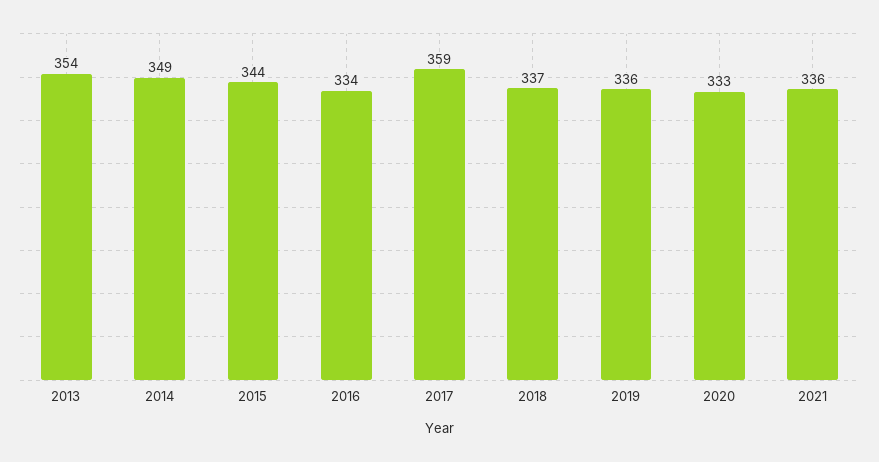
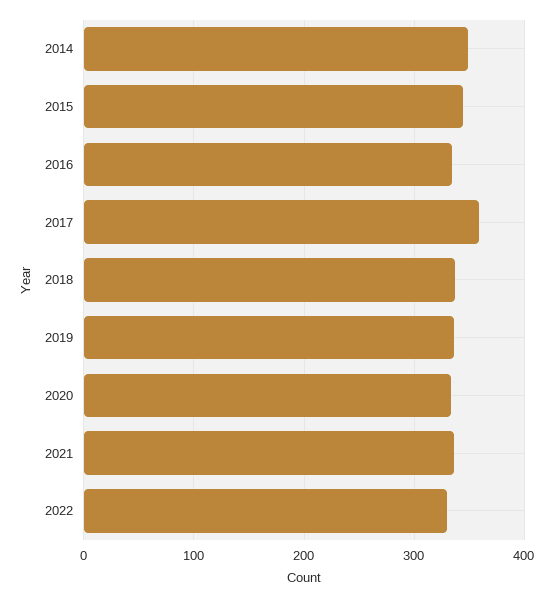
2013: 354 -> none
2022: none -> 330

